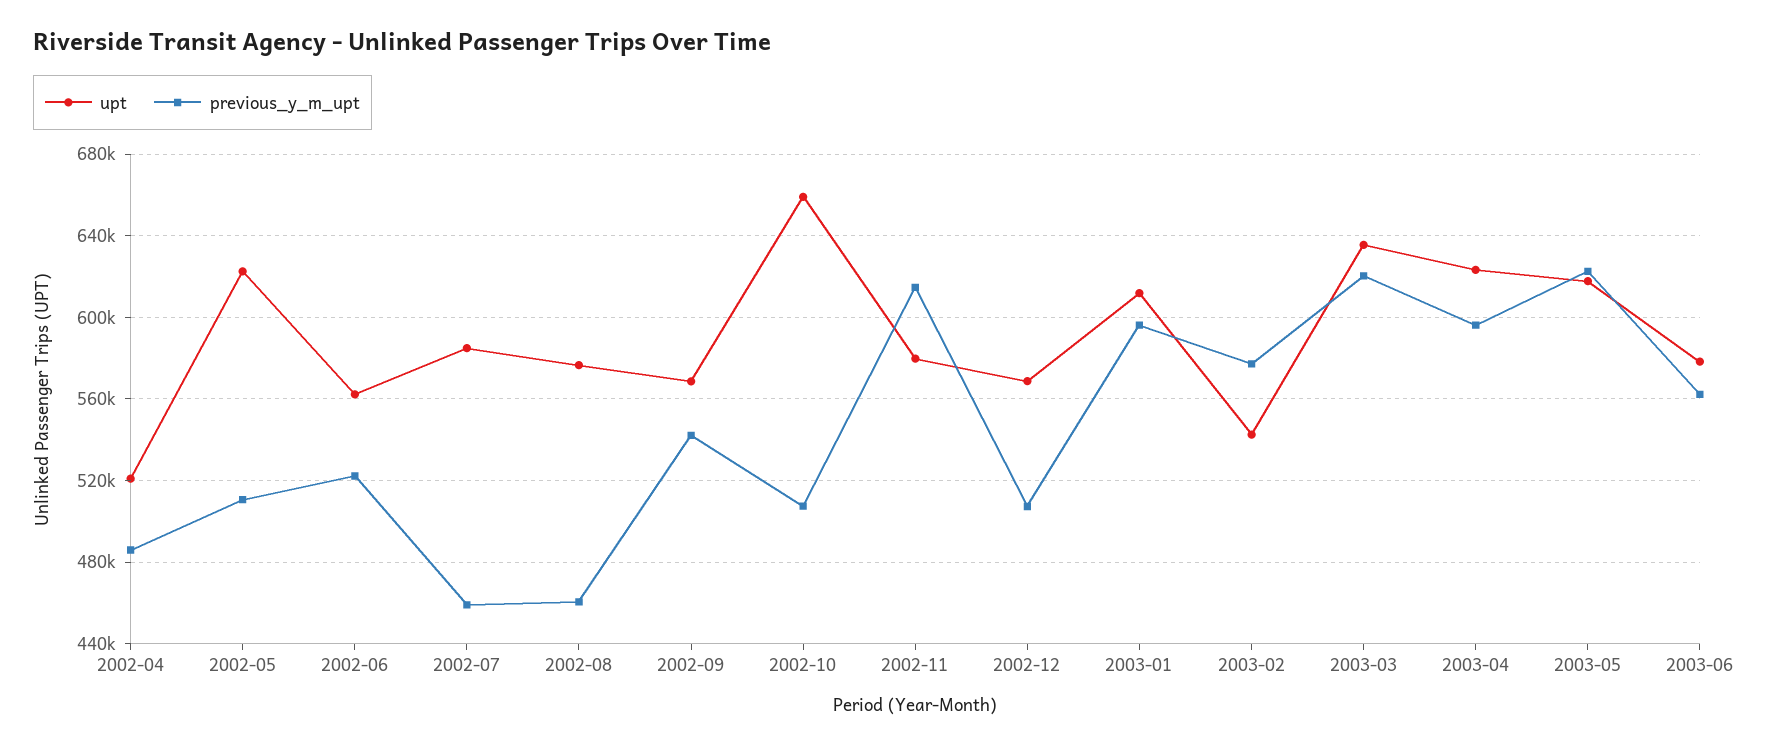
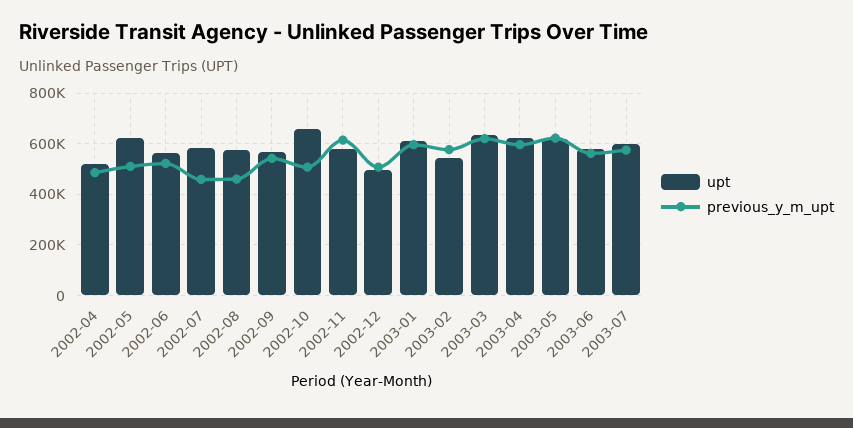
upt, 2002-12: 570000 -> 500000
upt, 2003-07: none -> 600000
previous_y_m_upt, 2003-07: none -> 575000

